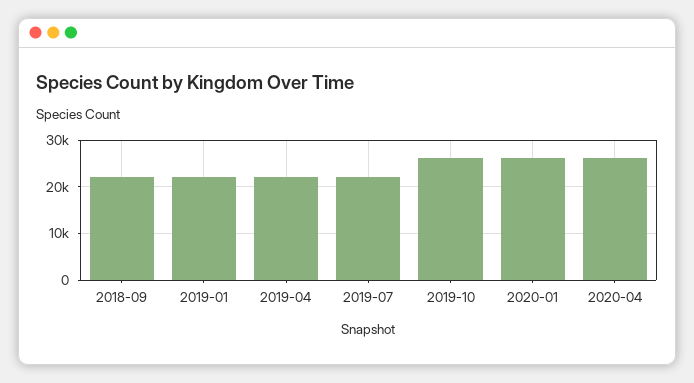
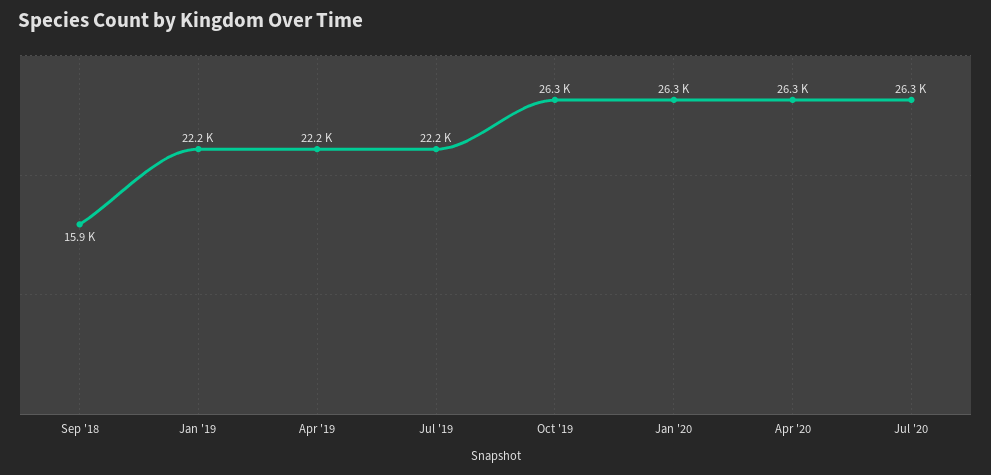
2018-09: 22000 -> 15900
Jul '20: none -> 26300

